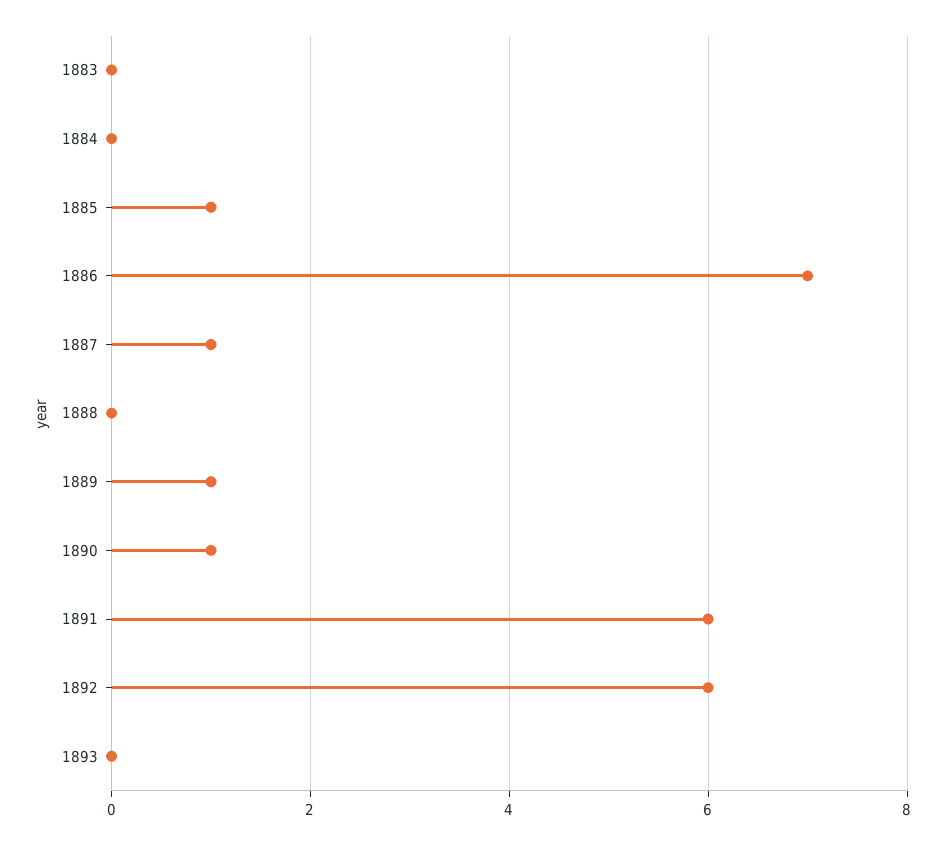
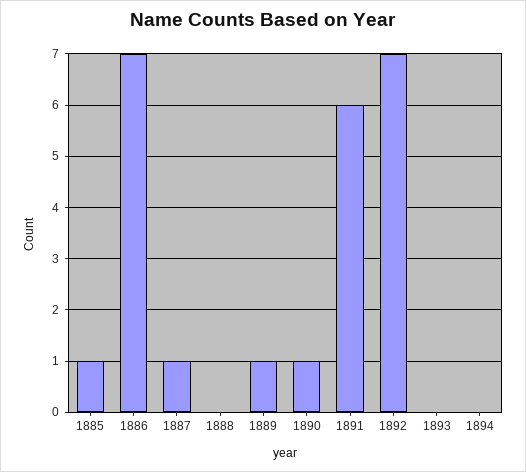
1883: 0 -> none
1884: 0 -> none
1892: 6 -> 7
1894: none -> 0

